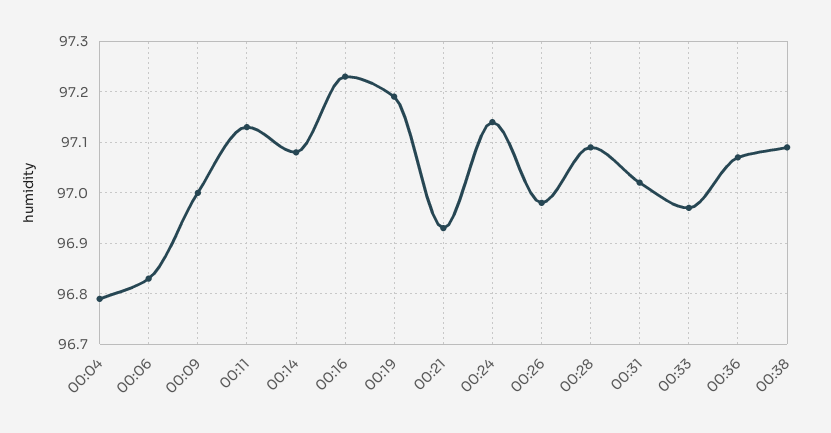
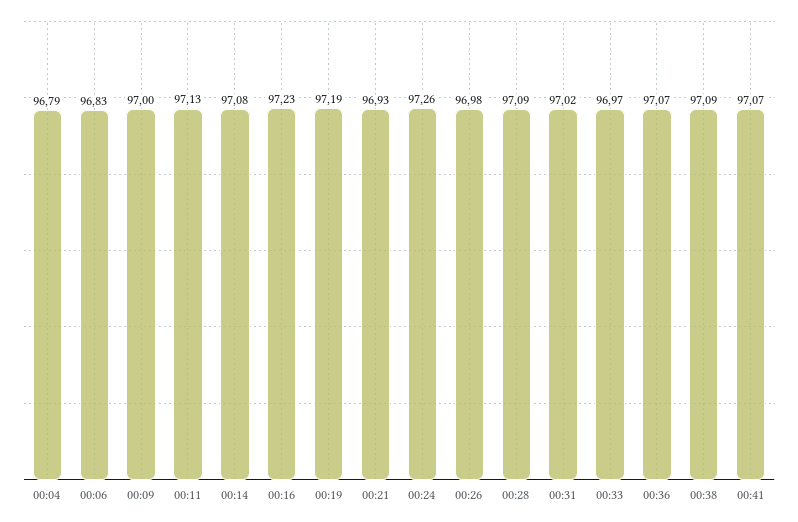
00:24: 97.15 -> 97.26
00:41: none -> 97.07

